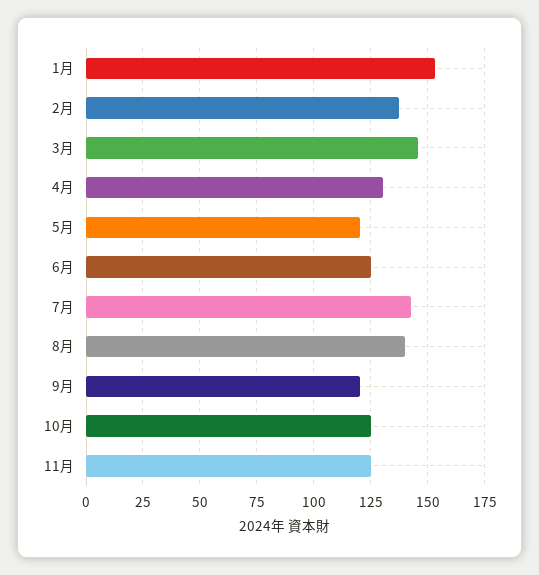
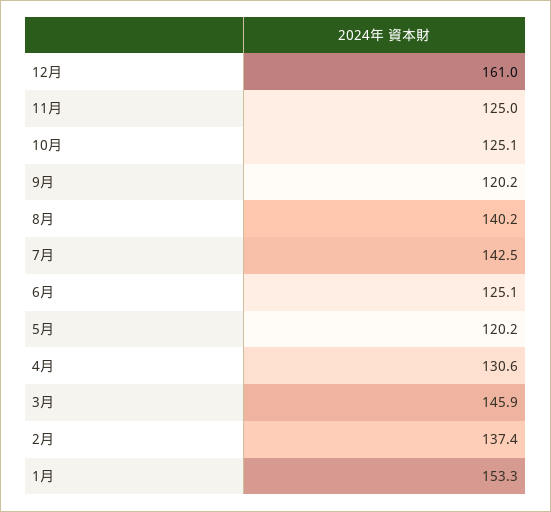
12月: none -> 161

